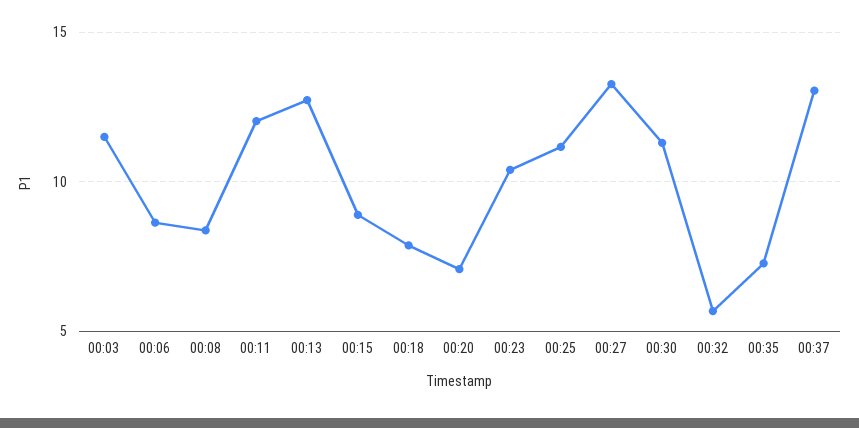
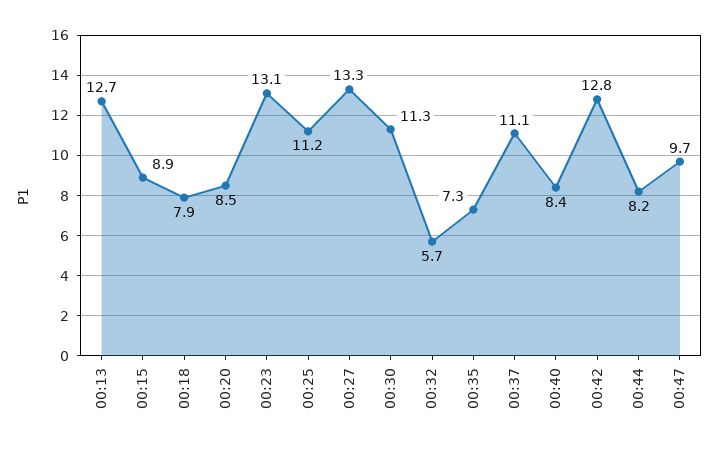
00:03: 11.5 -> none
00:06: 8.5 -> none
00:08: 8.5 -> none
00:11: 12 -> none
00:20: 7 -> 8.5
00:23: 10.5 -> 13.1
00:37: 13 -> 11.1
00:40: none -> 8.4
00:42: none -> 12.8
00:44: none -> 8.2
00:47: none -> 9.7

